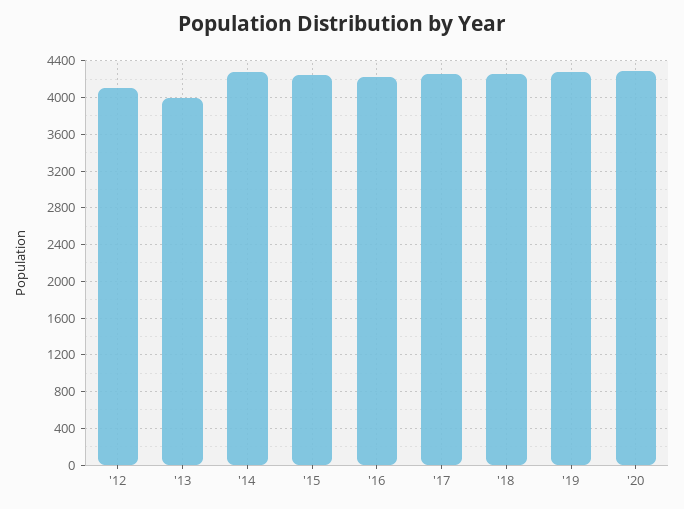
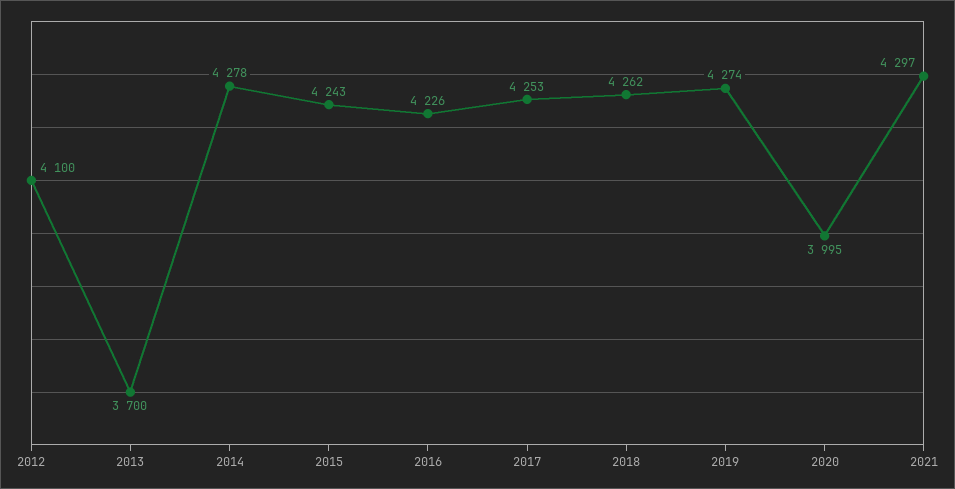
'13: 4000 -> 3700
'20: 4300 -> 3995
2021: none -> 4297

